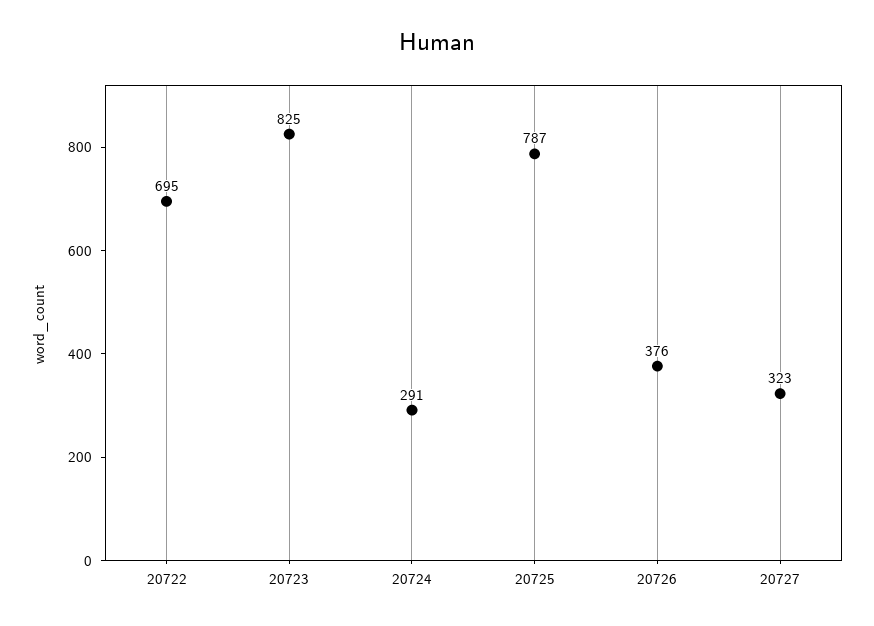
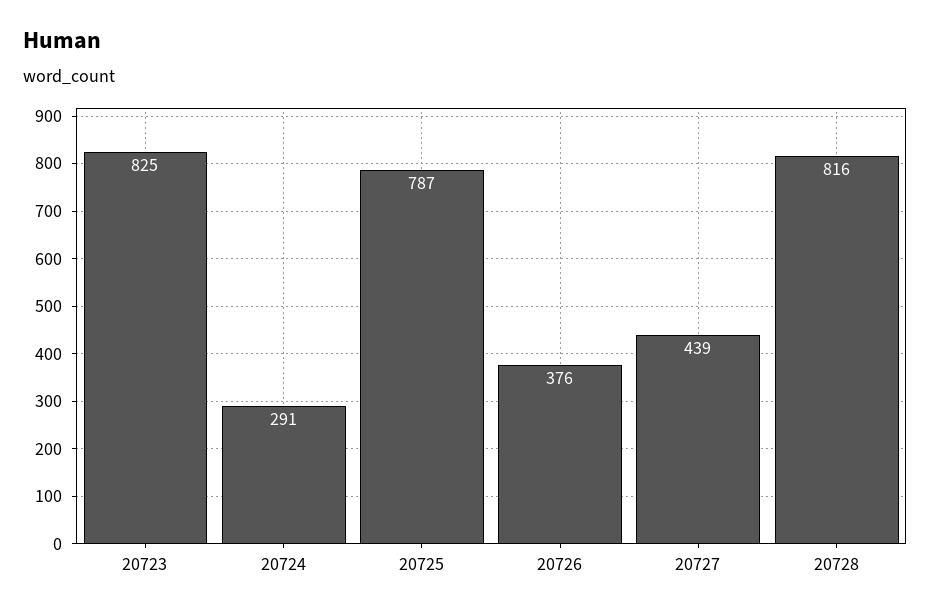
20722: 695 -> none
20727: 323 -> 439
20728: none -> 816

